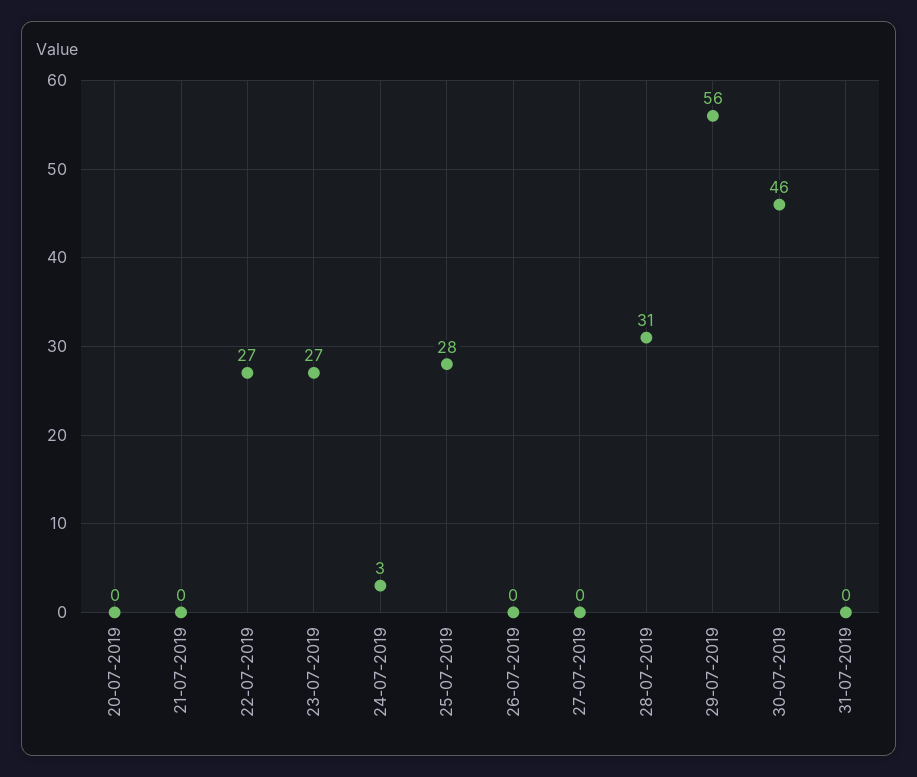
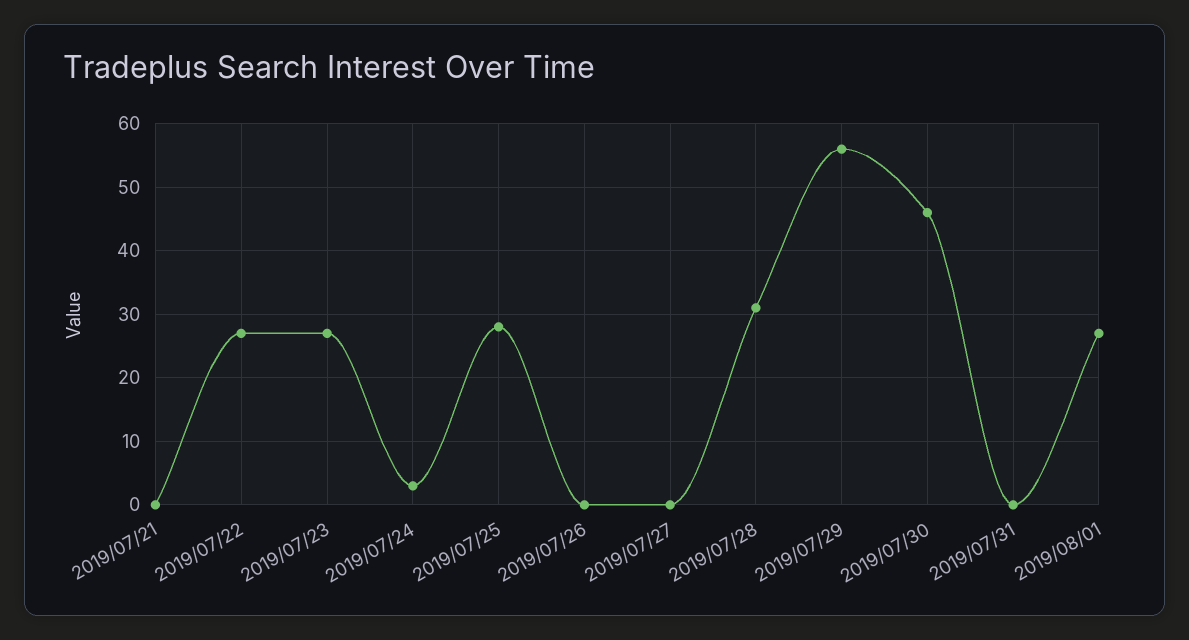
20-07-2019: 0 -> none
2019/08/01: none -> 27

